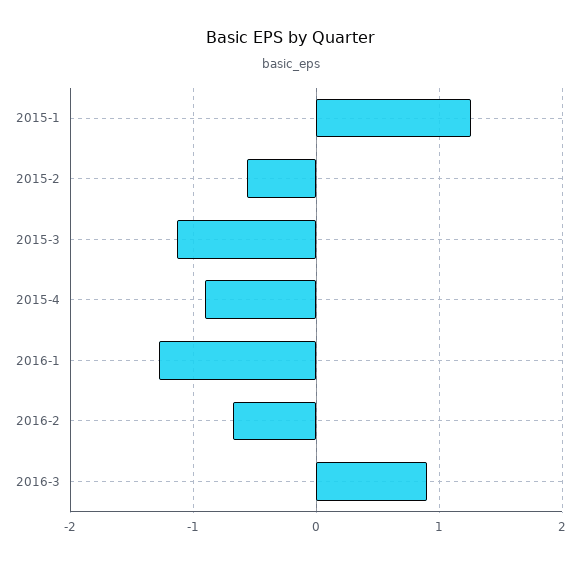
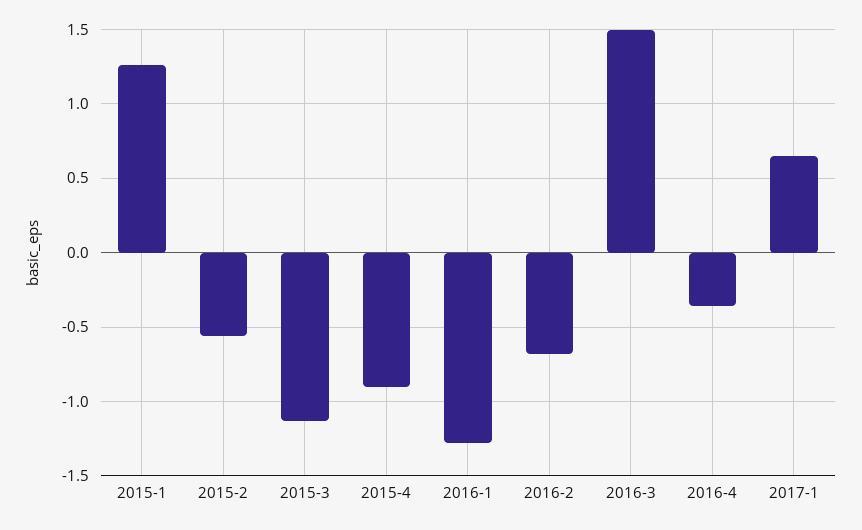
2016-3: 0.9 -> 1.5
2016-4: none -> -0.35
2017-1: none -> 0.65

